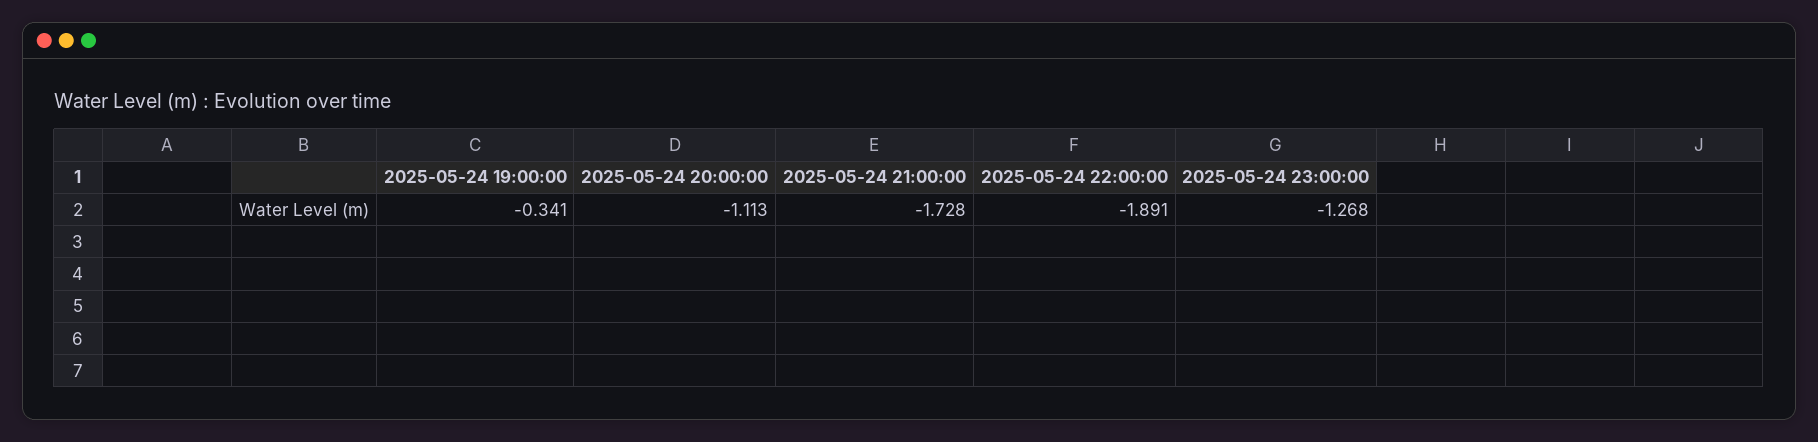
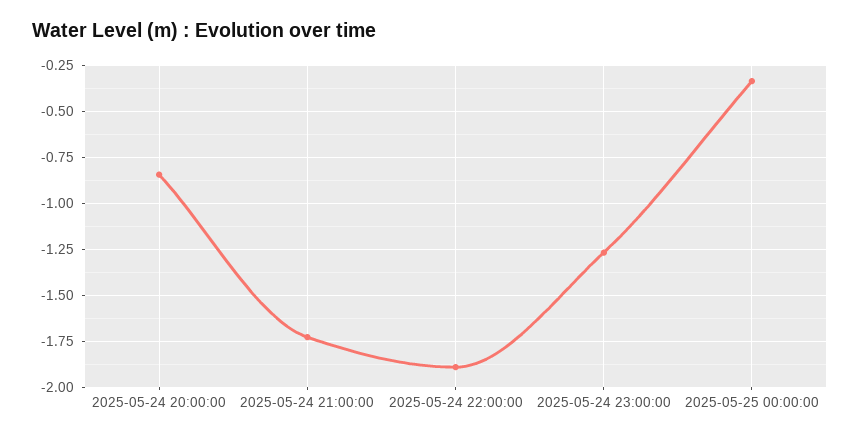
2025-05-24 19:00:00: -0.341 -> none
2025-05-24 20:00:00: -1.113 -> -0.85
2025-05-25 00:00:00: none -> -0.35

